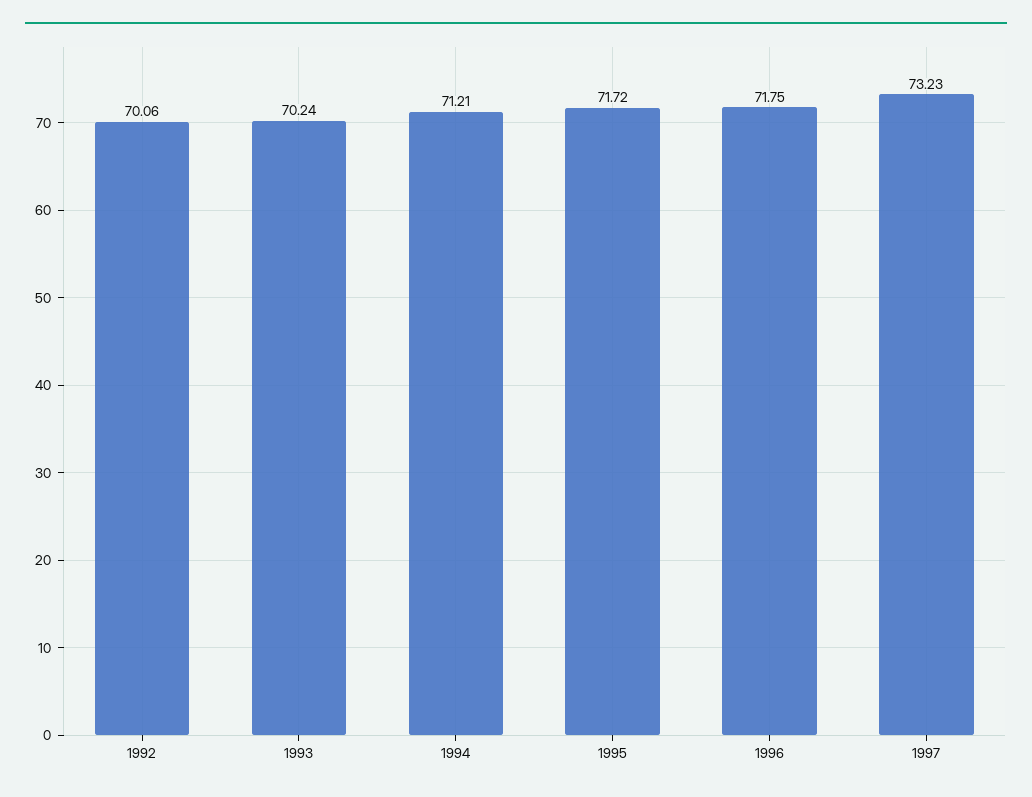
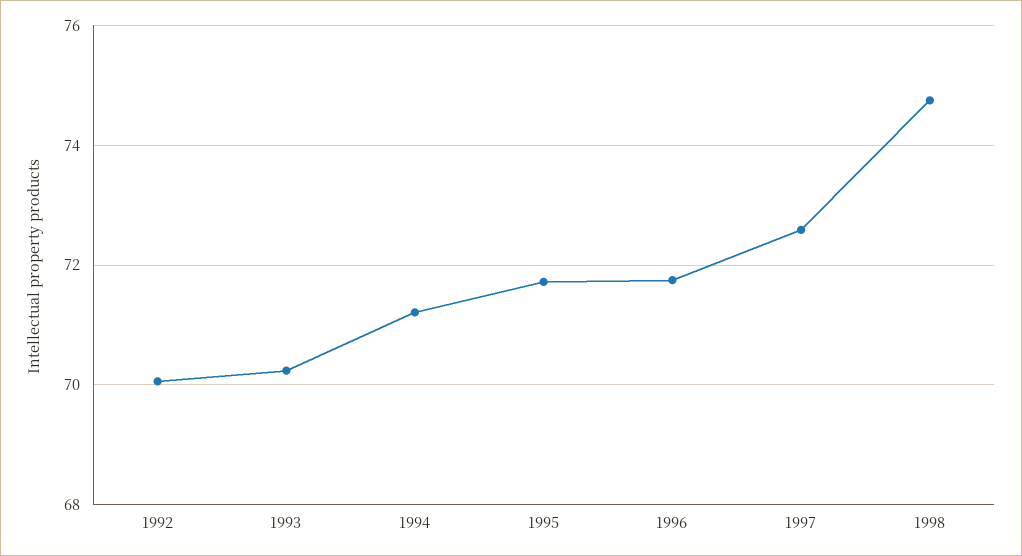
1997: 73.23 -> 72.6
1998: none -> 74.8

